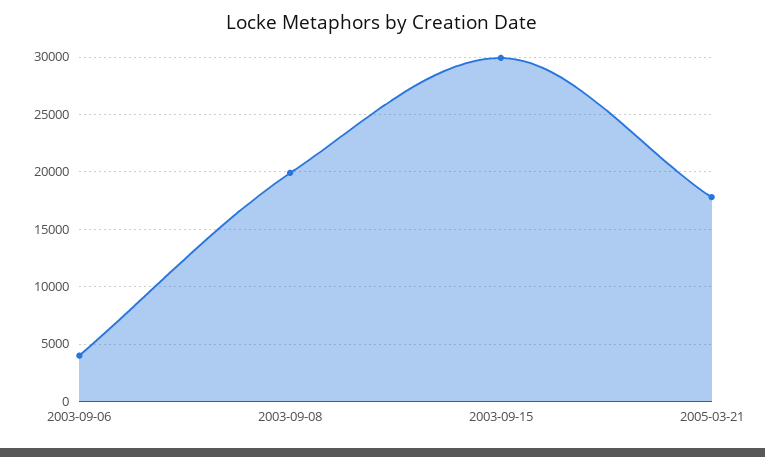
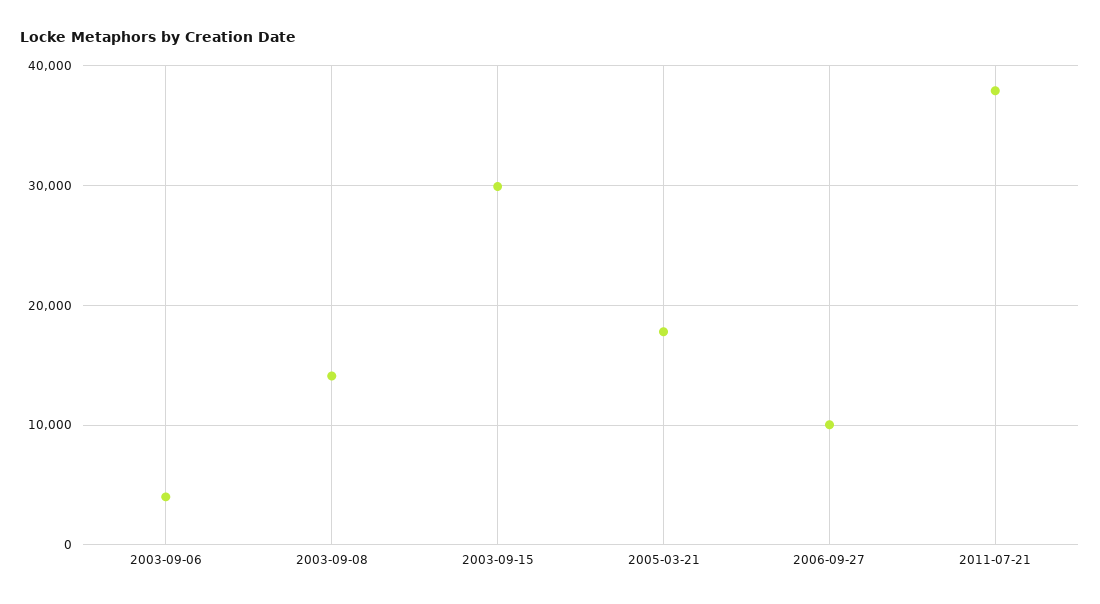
2003-09-08: 20000 -> 14000
2006-09-27: none -> 10000
2011-07-21: none -> 38000

